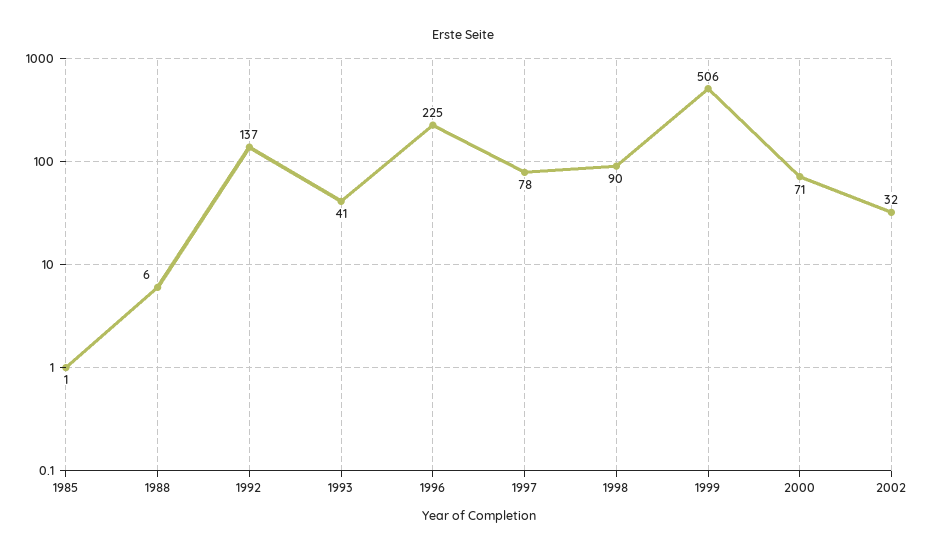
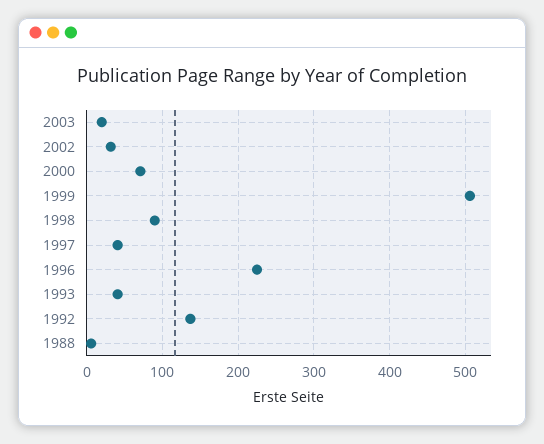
1985: 1 -> none
1997: 78 -> 40
2003: none -> 20

